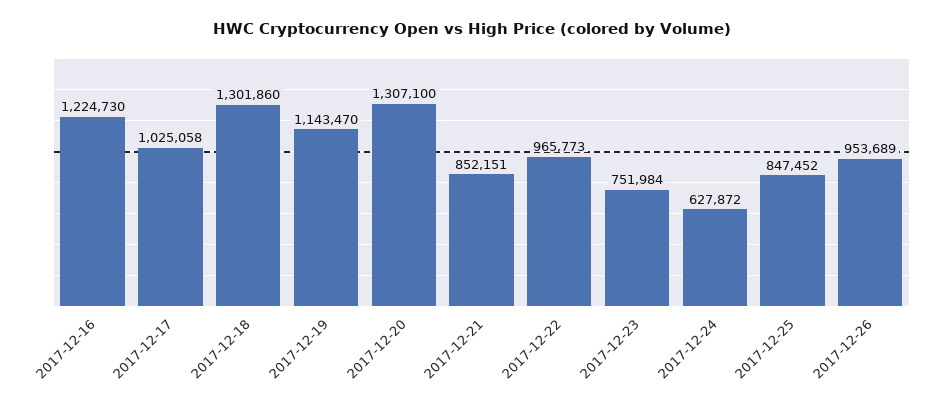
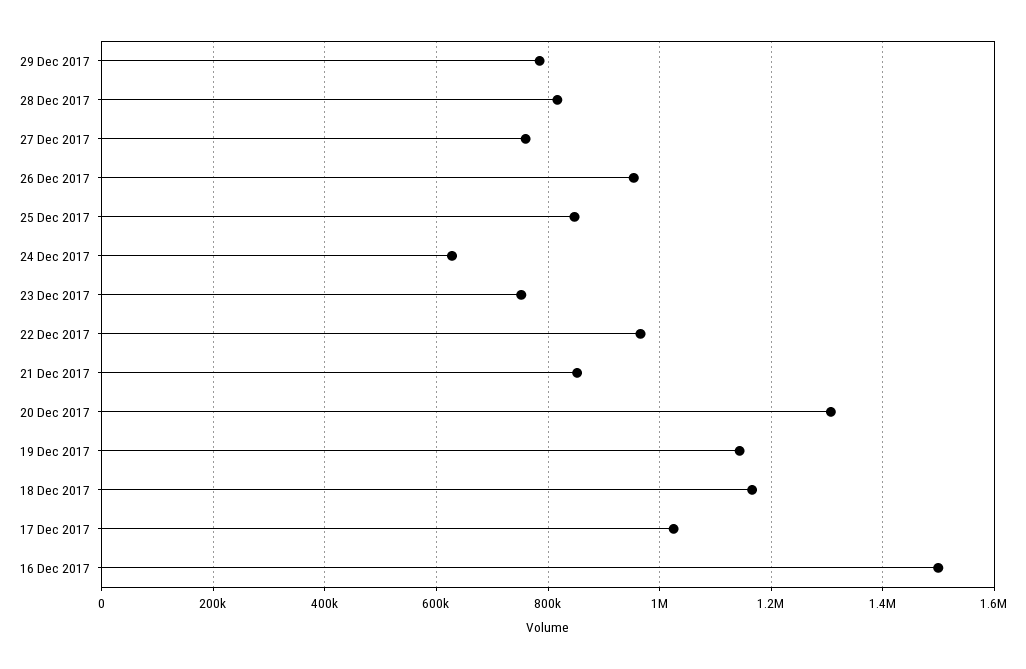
2017-12-16: 1224730 -> 1500000
2017-12-18: 1301860 -> 1160000
29 Dec 2017: none -> 780000
28 Dec 2017: none -> 820000
27 Dec 2017: none -> 760000

